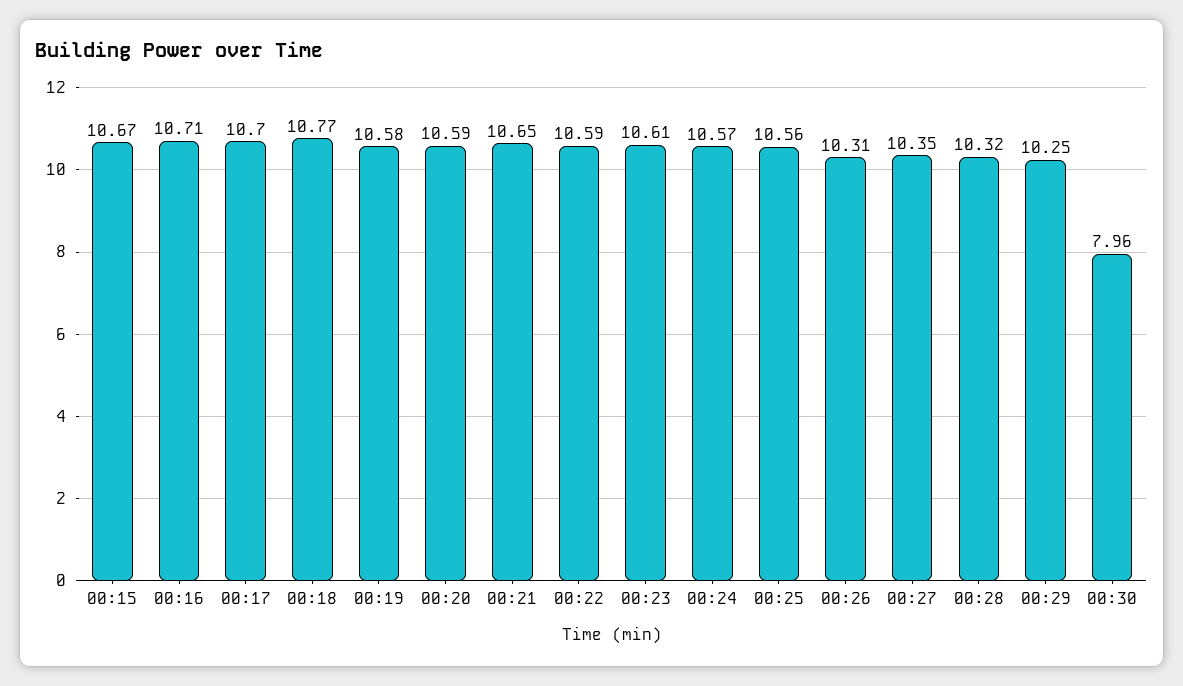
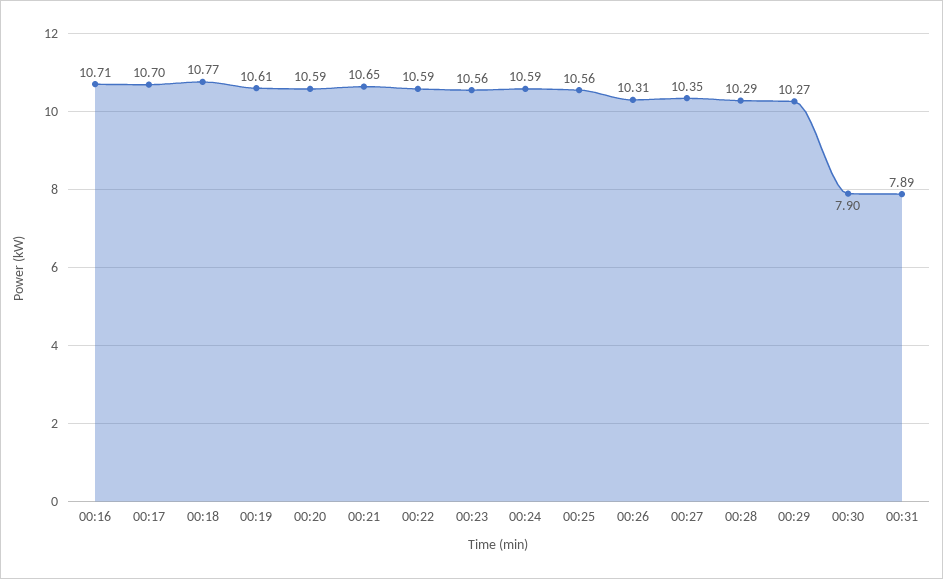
00:15: 10.67 -> none
00:19: 10.58 -> 10.61
00:23: 10.61 -> 10.56
00:24: 10.57 -> 10.59
00:28: 10.32 -> 10.29
00:29: 10.25 -> 10.27
00:30: 7.96 -> 7.9
00:31: none -> 7.89

